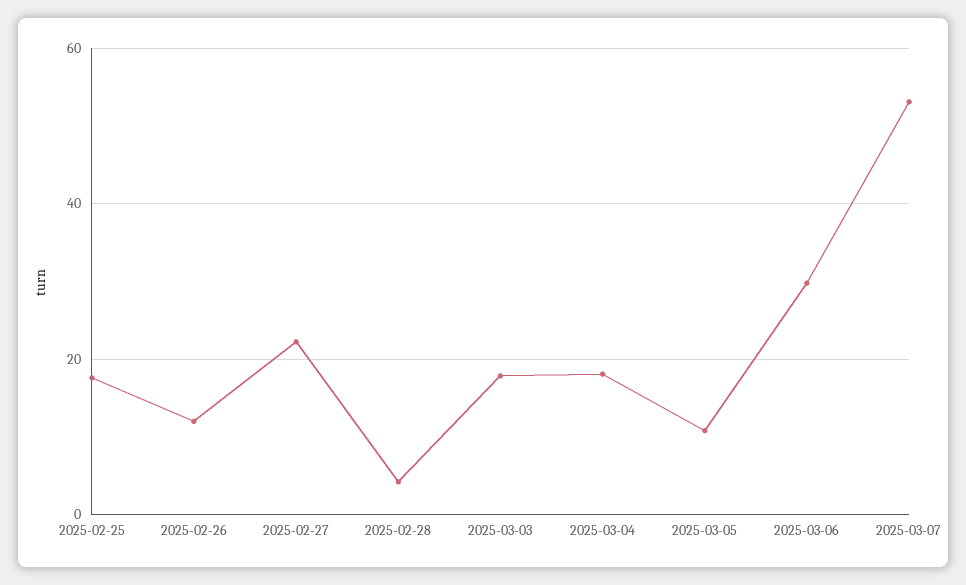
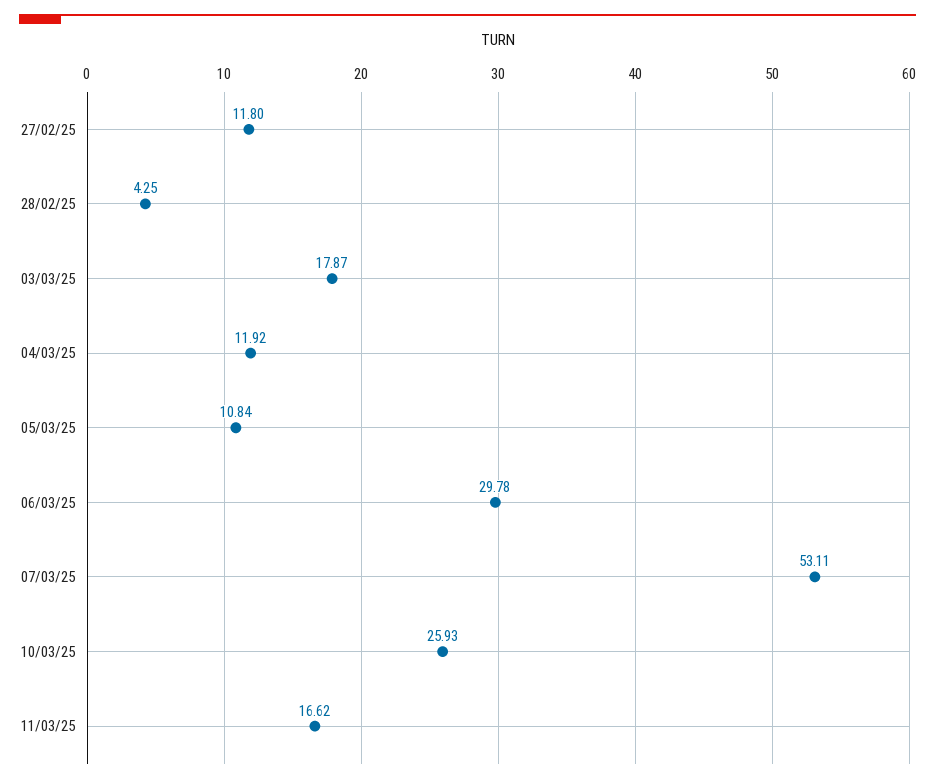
2025-02-25: 18 -> none
2025-02-26: 12 -> none
2025-02-27: 22 -> 11.8
2025-03-04: 18 -> 11.92
10/03/25: none -> 25.93
11/03/25: none -> 16.62

